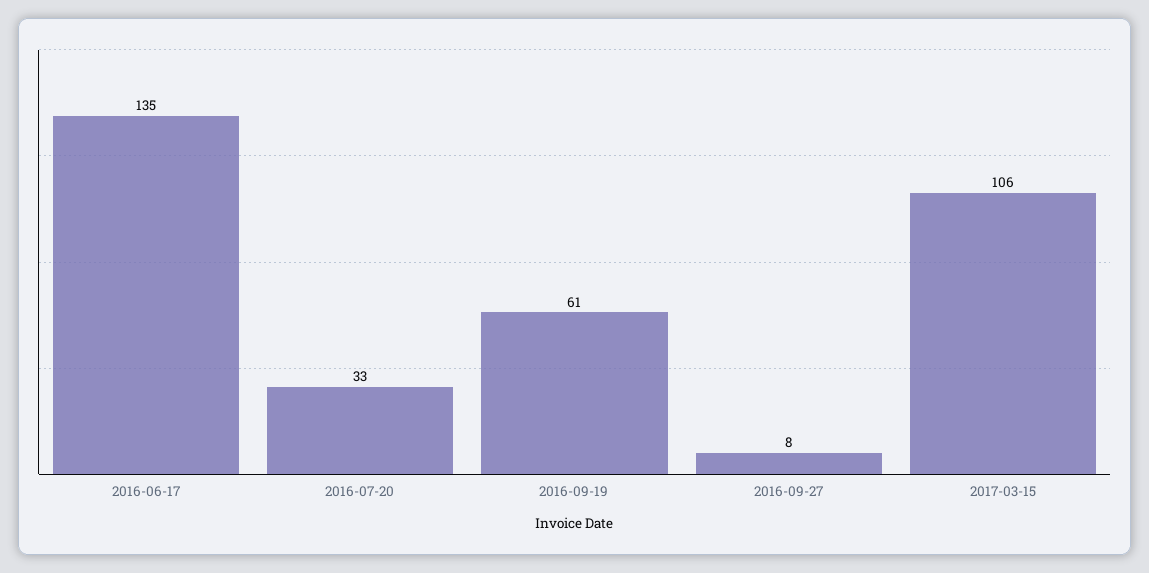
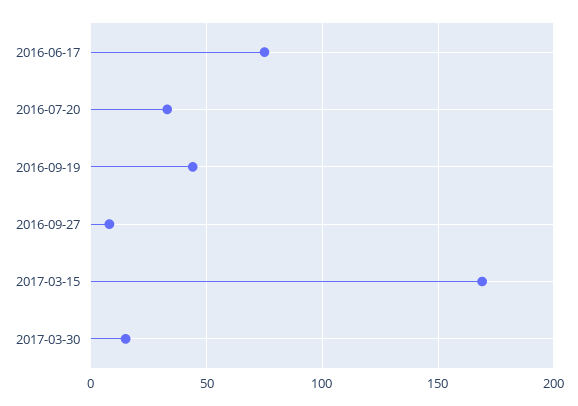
2016-06-17: 135 -> 75
2016-09-19: 61 -> 45
2017-03-15: 106 -> 170
2017-03-30: none -> 15

